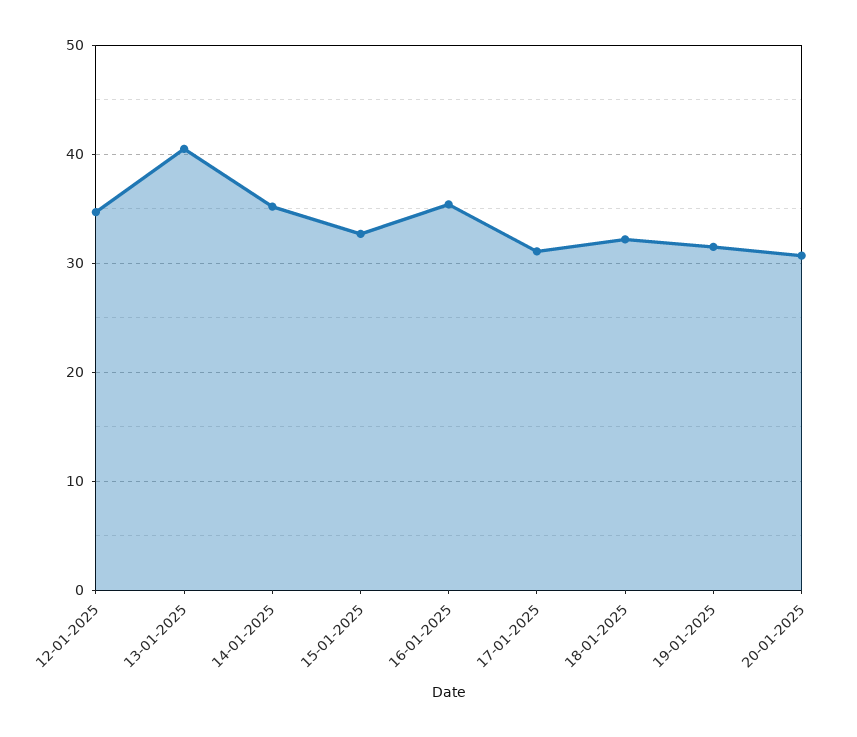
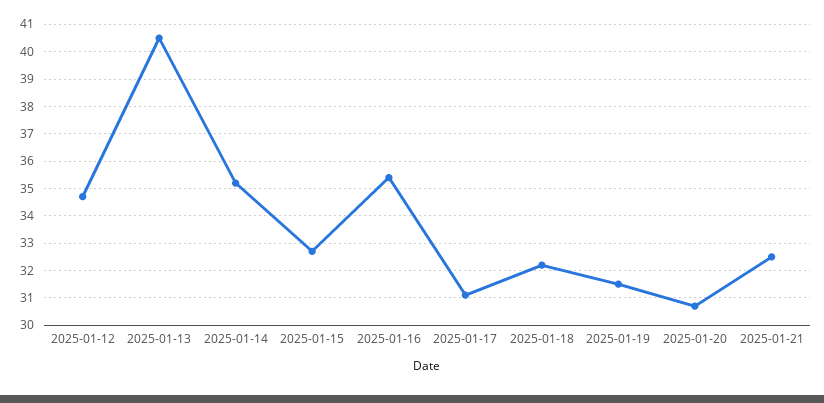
2025-01-21: none -> 32.5

